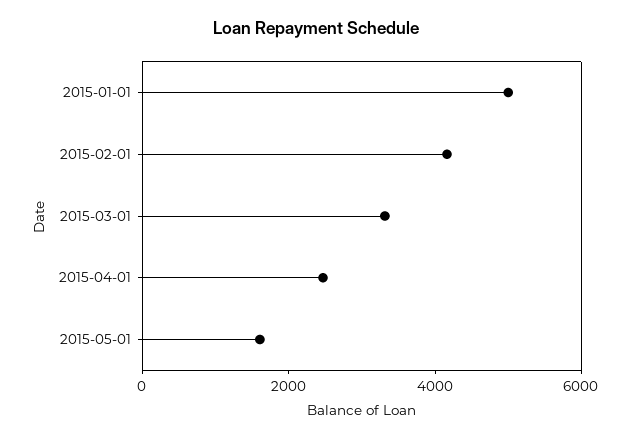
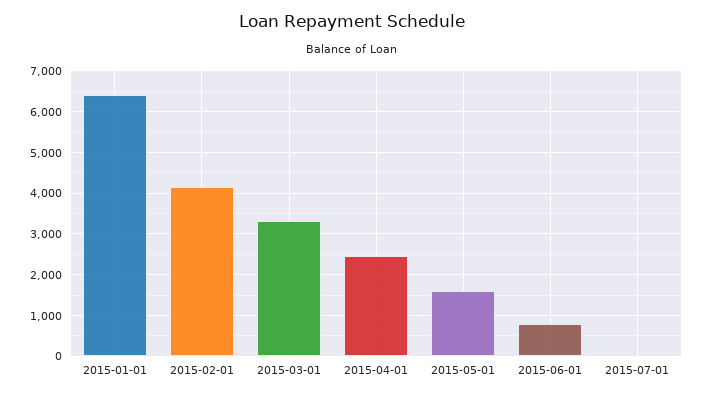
2015-01-01: 5000 -> 6400
2015-06-01: none -> 800
2015-07-01: none -> 0

